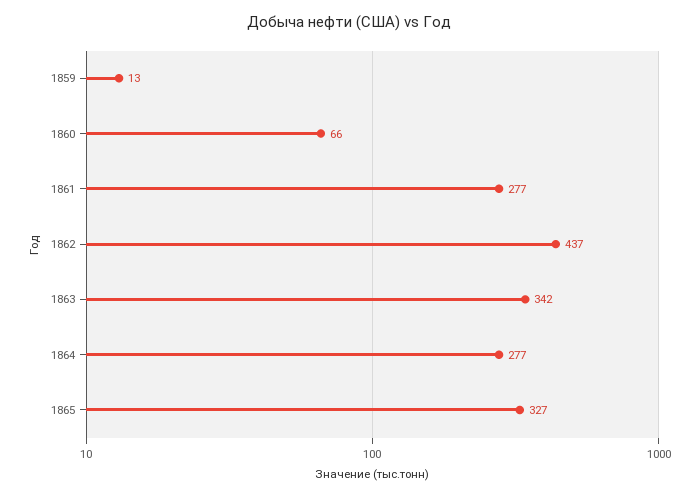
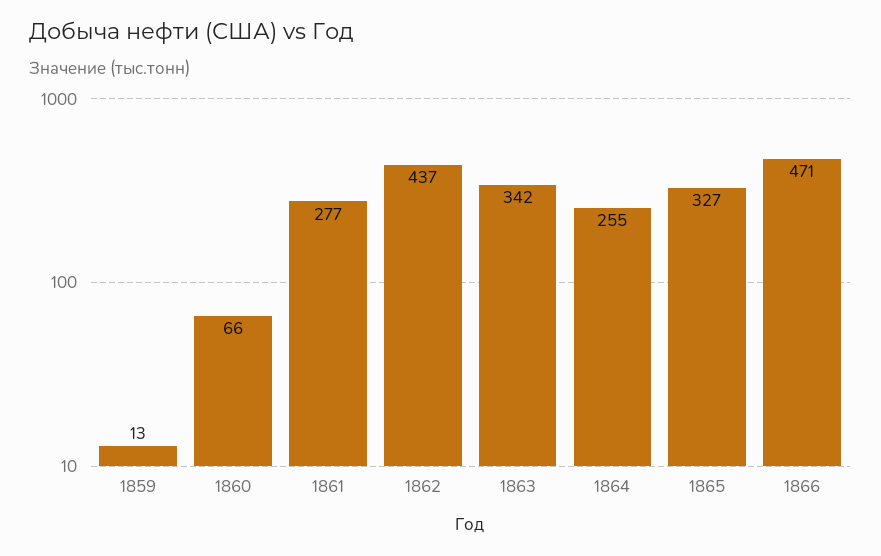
1864: 277 -> 255
1866: none -> 471

